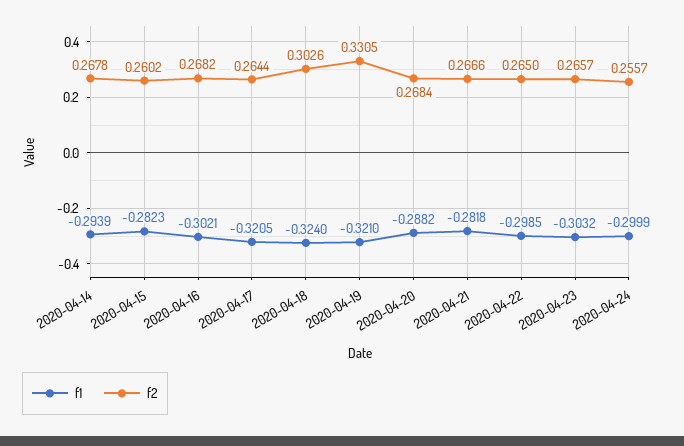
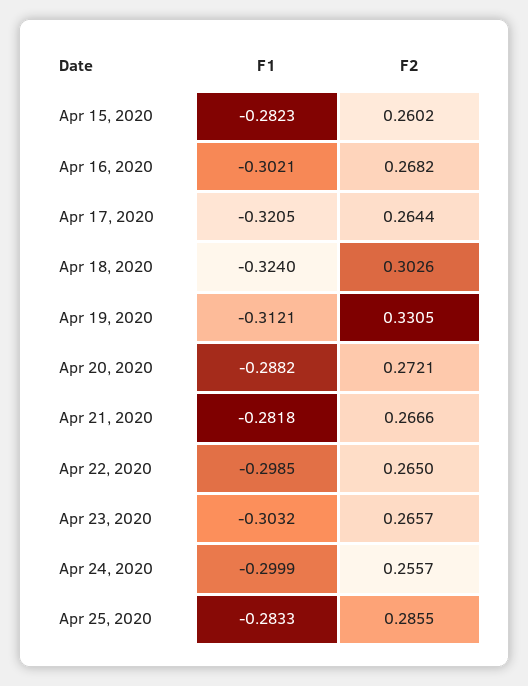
f1, 2020-04-14: -0.2939 -> none
f2, 2020-04-14: 0.2678 -> none
f1, 2020-04-19: -0.321 -> -0.3121
f2, 2020-04-20: 0.2684 -> 0.2721
f1, Apr 25, 2020: none -> -0.2833
f2, Apr 25, 2020: none -> 0.2855

